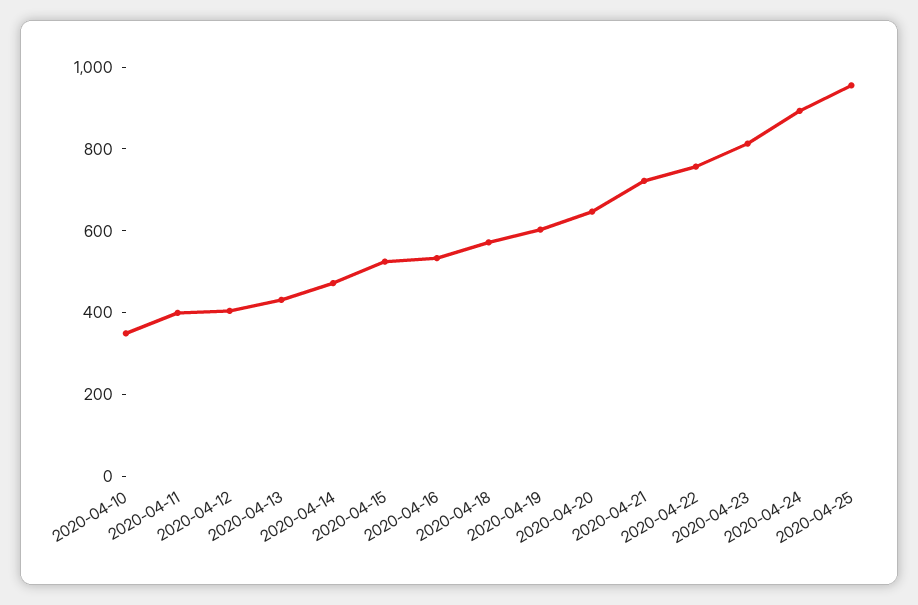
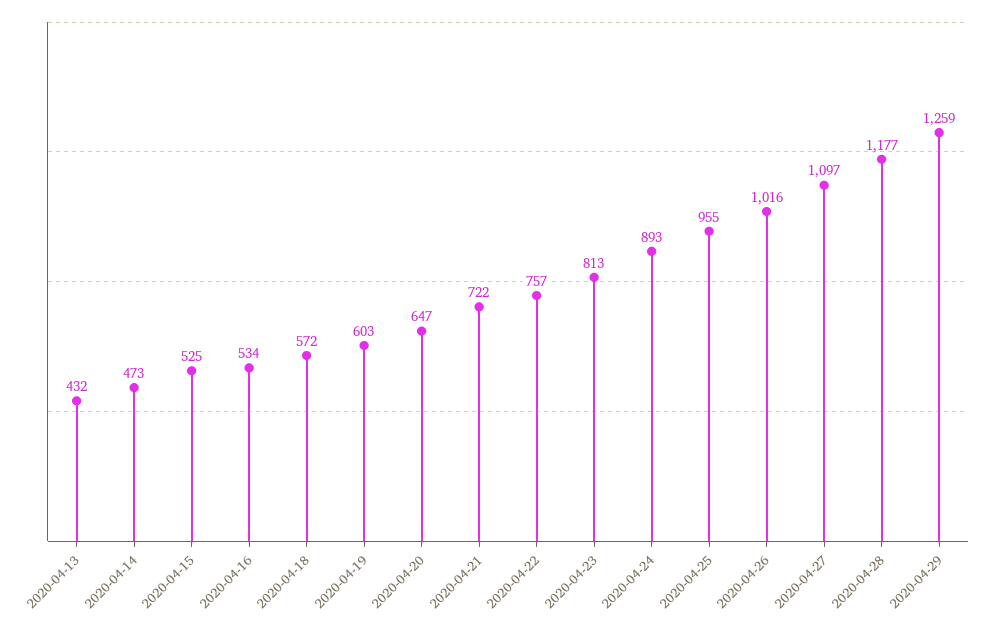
2020-04-10: 350 -> none
2020-04-11: 400 -> none
2020-04-12: 400 -> none
2020-04-26: none -> 1016
2020-04-27: none -> 1097
2020-04-28: none -> 1177
2020-04-29: none -> 1259

